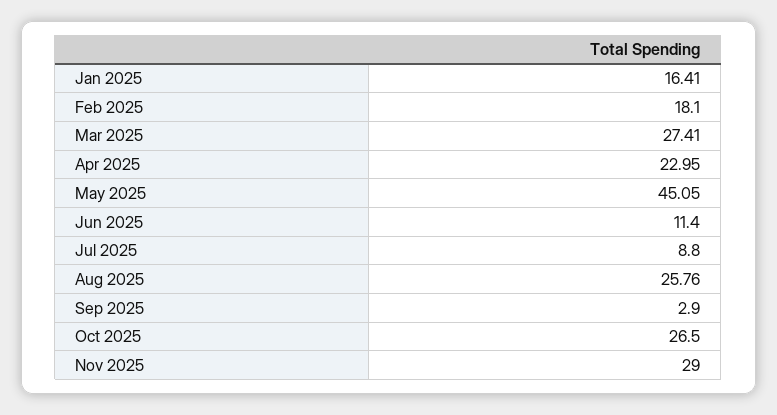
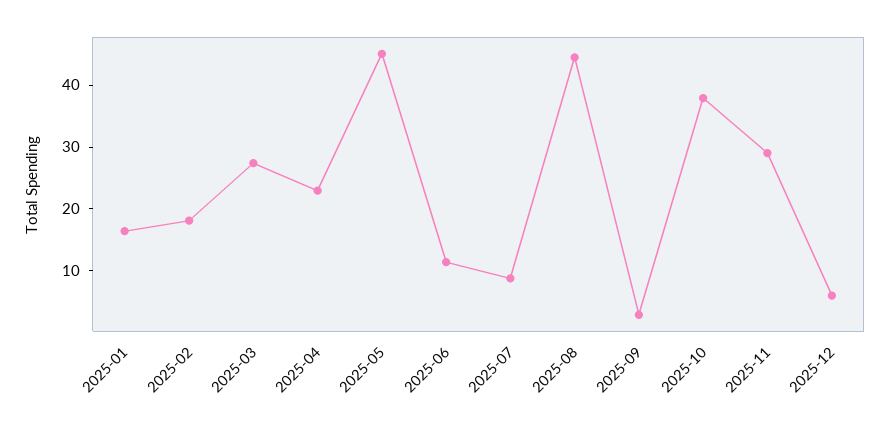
Aug 2025: 25.76 -> 44
Oct 2025: 26.5 -> 38
2025-12: none -> 6

